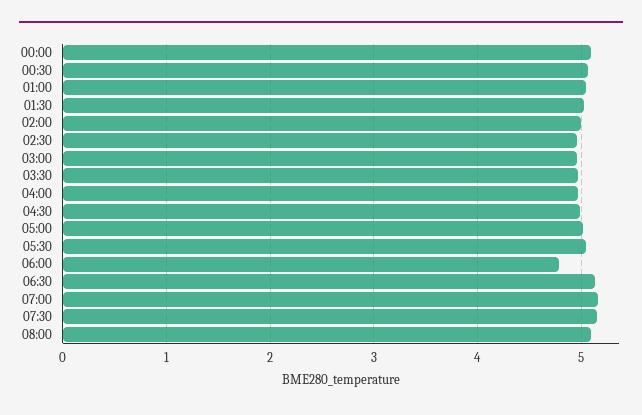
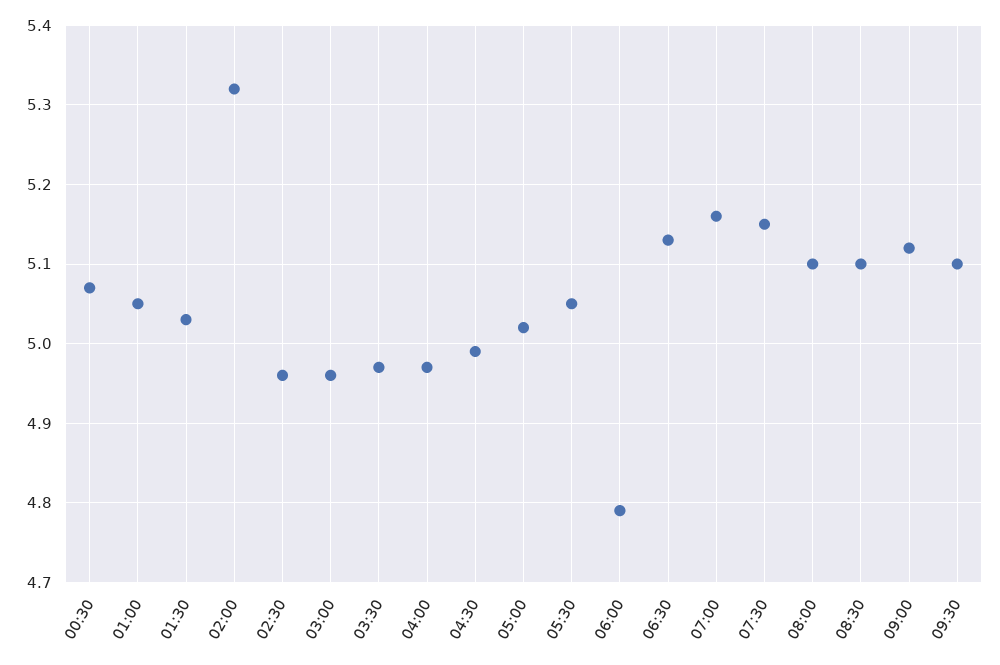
00:00: 5.1 -> none
02:00: 5 -> 5.32
08:30: none -> 5.1
09:00: none -> 5.12
09:30: none -> 5.1

